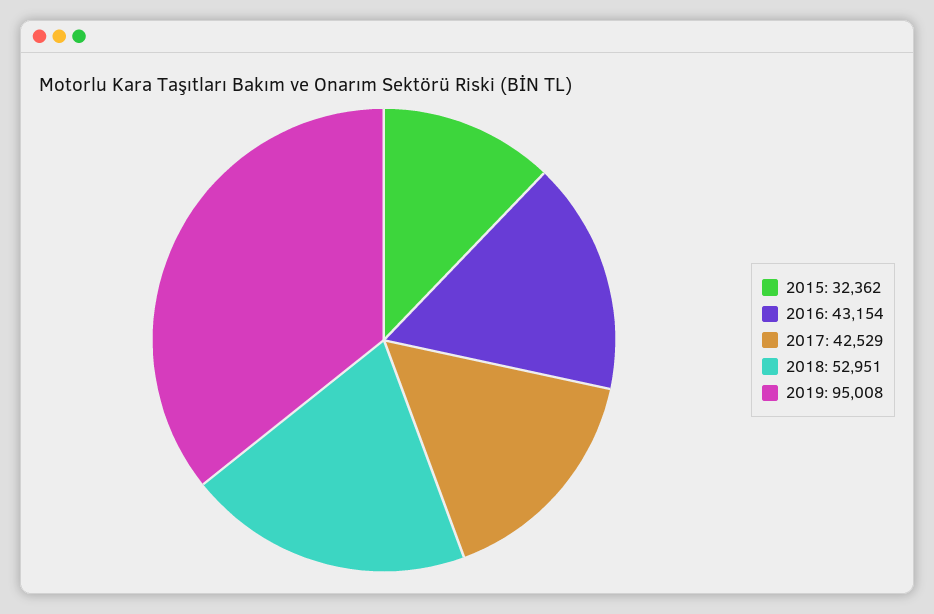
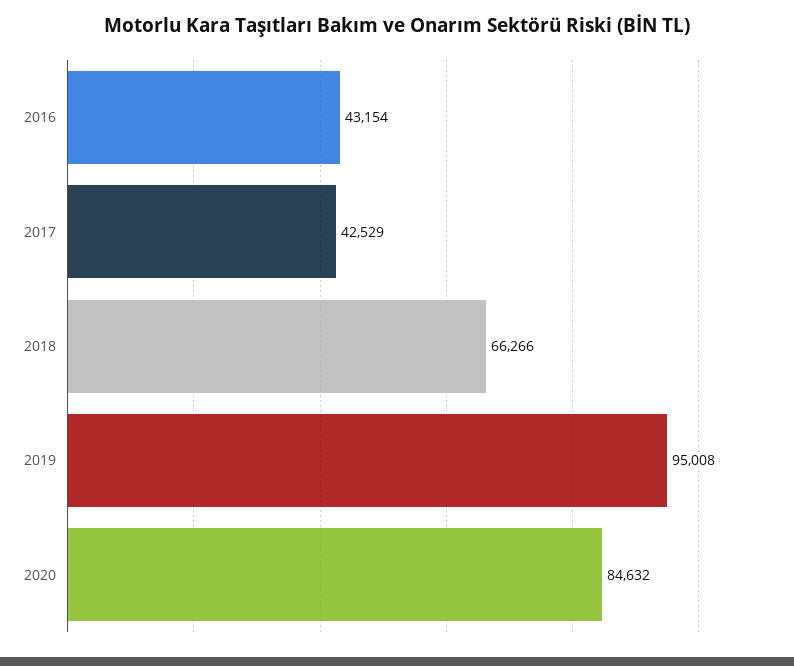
2015: 32362 -> none
2018: 52951 -> 66266
2020: none -> 84632

